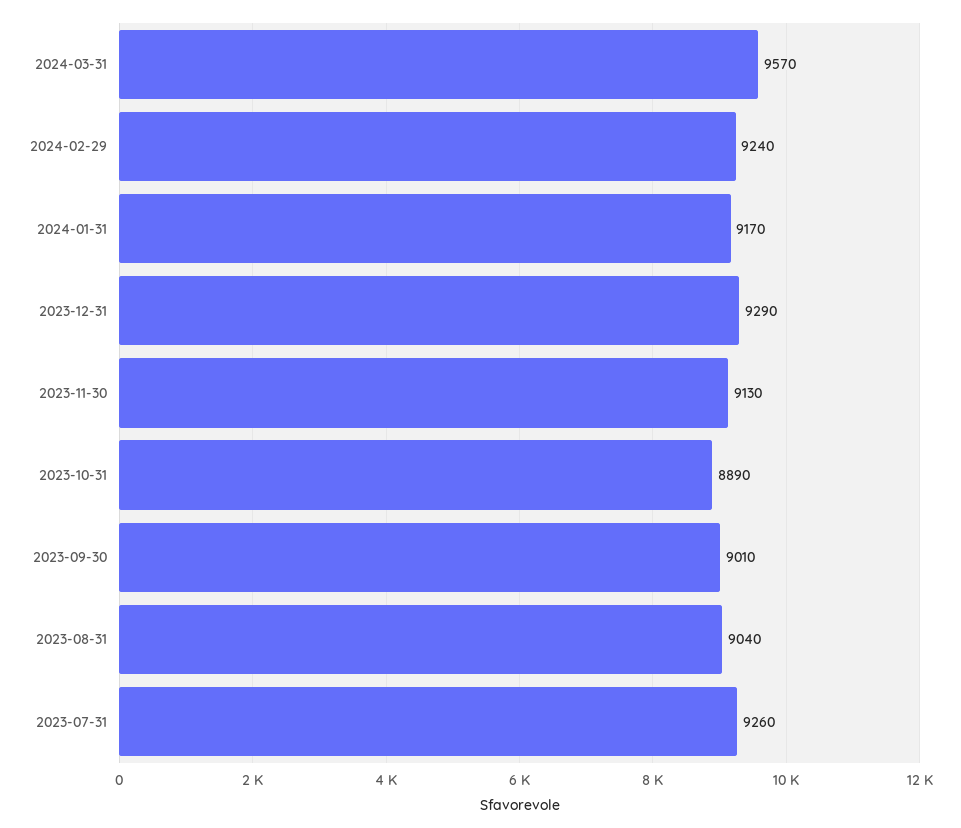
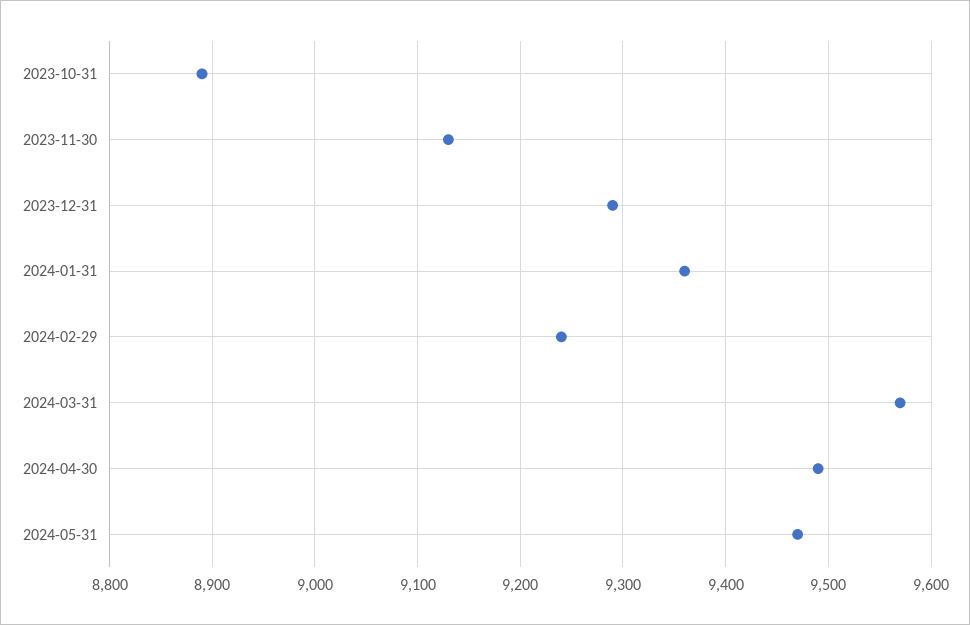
2024-01-31: 9170 -> 9360
2023-09-30: 9010 -> none
2023-08-31: 9040 -> none
2023-07-31: 9260 -> none
2024-04-30: none -> 9490
2024-05-31: none -> 9470

